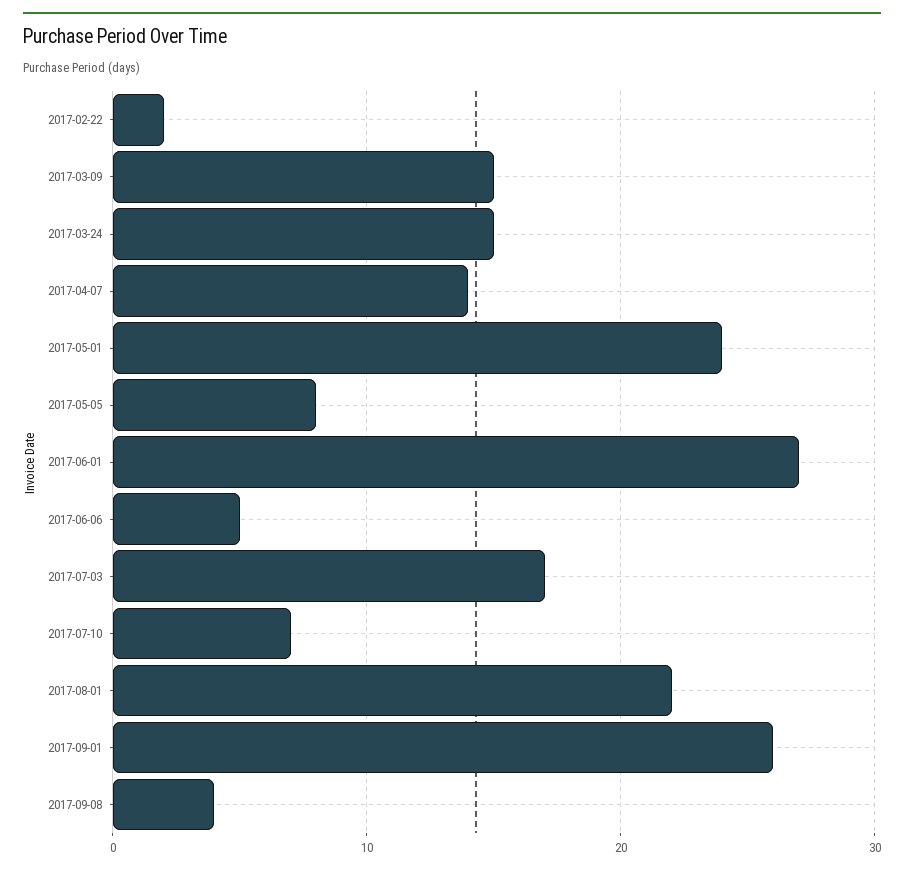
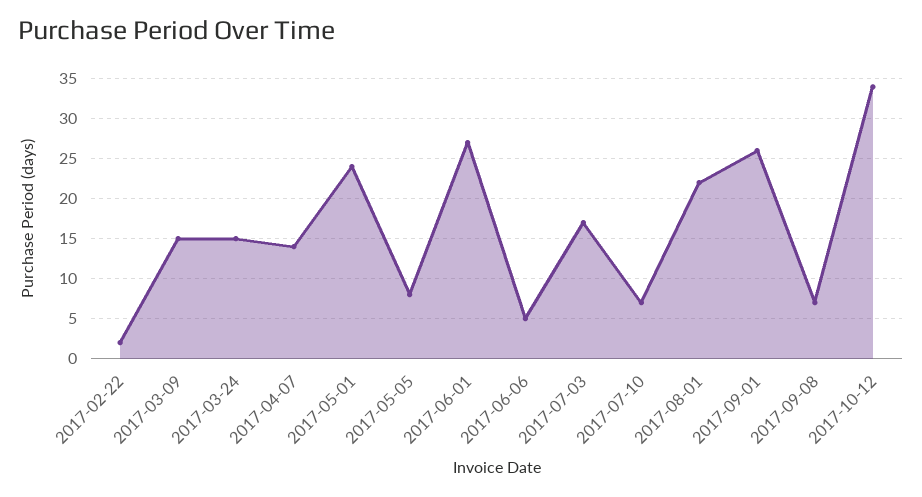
2017-09-08: 4 -> 7
2017-10-12: none -> 34

